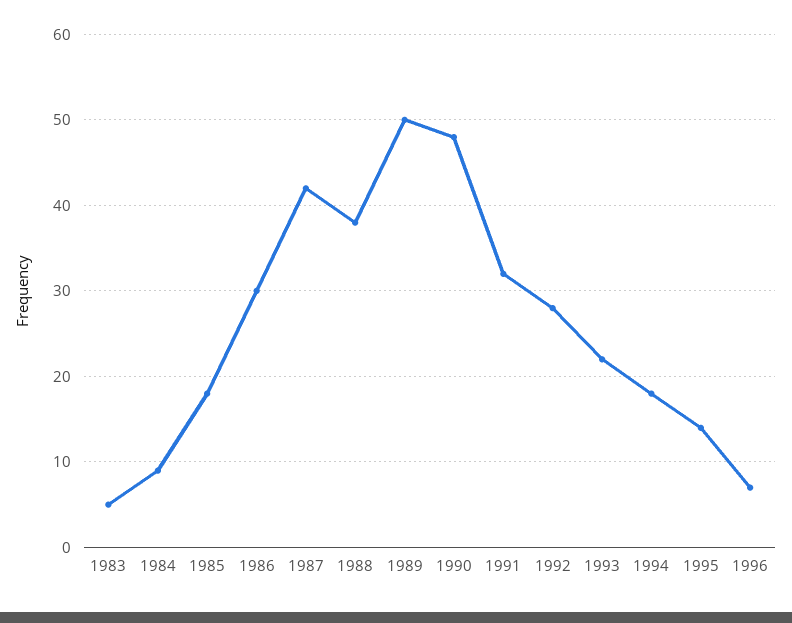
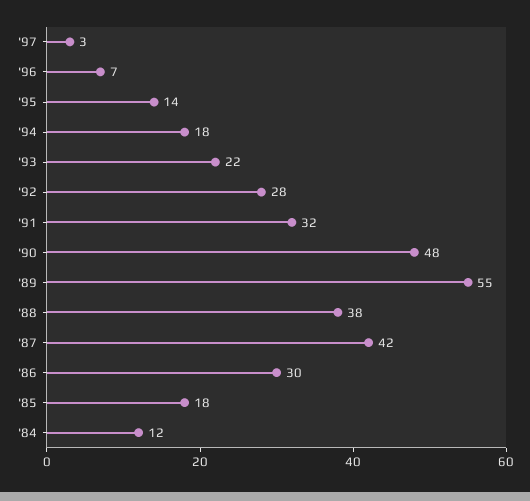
1983: 5 -> none
1984: 9 -> 12
1989: 50 -> 55
'97: none -> 3

